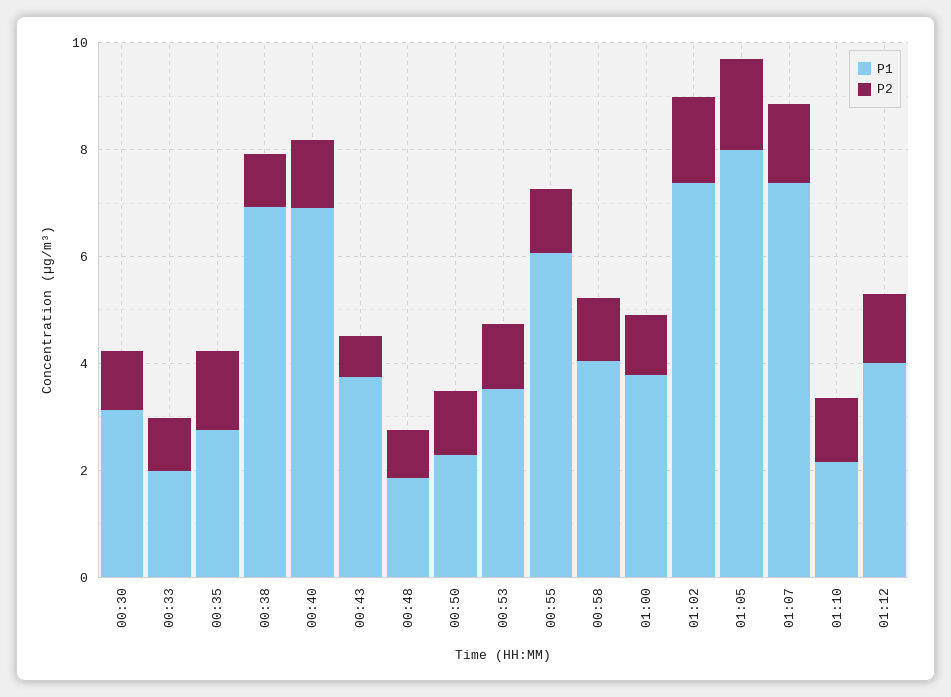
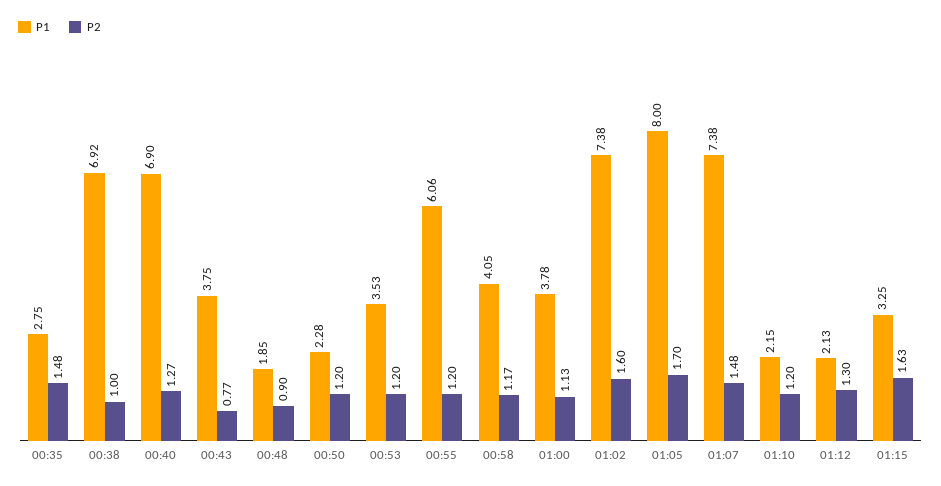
P1, 00:30: 3 -> none
P2, 00:30: 1 -> none
P1, 00:33: 2 -> none
P2, 00:33: 1 -> none
P1, 01:12: 4 -> 2.13
P1, 01:15: none -> 3.25
P2, 01:15: none -> 1.63

